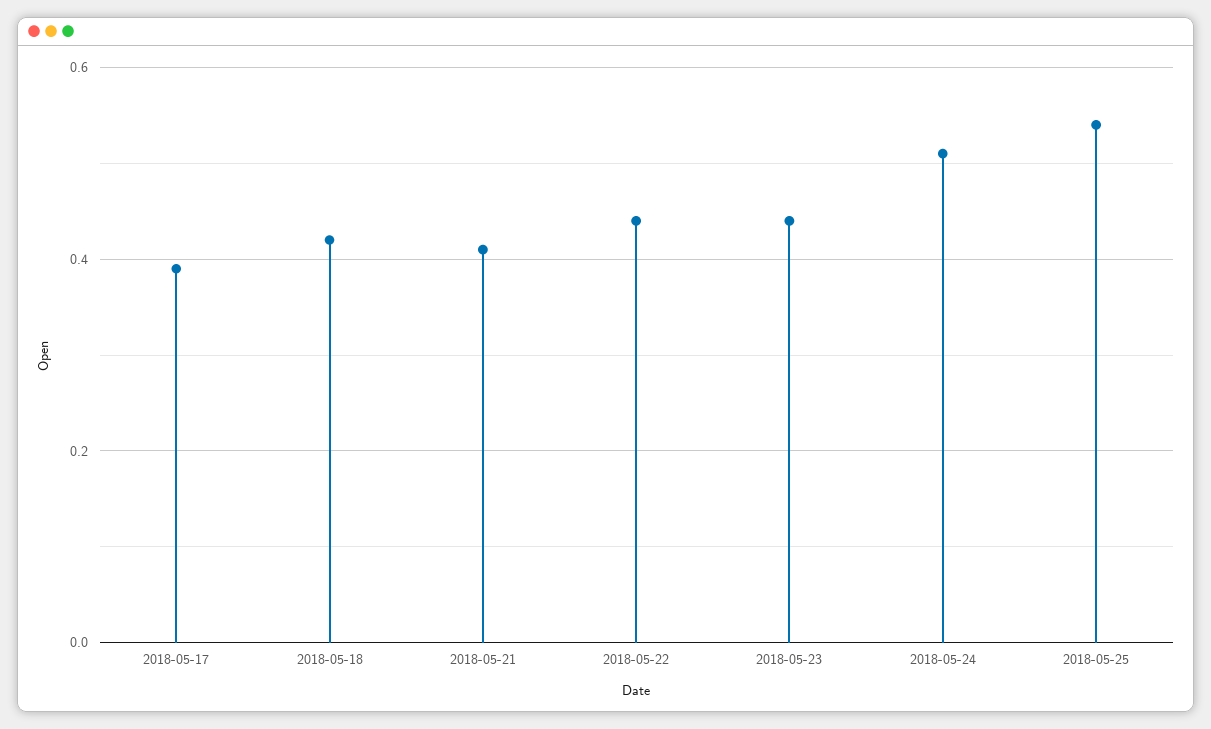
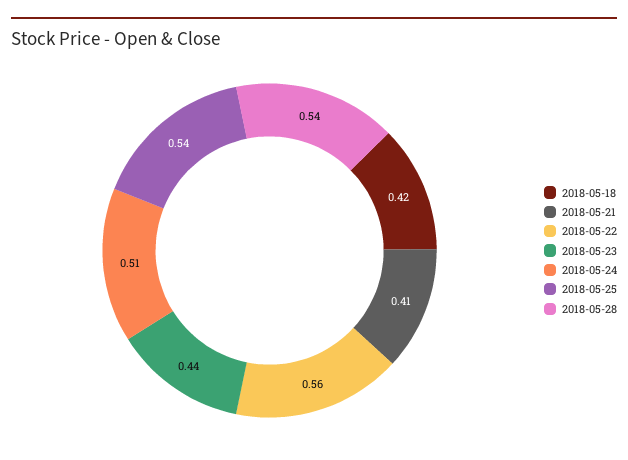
2018-05-17: 0.4 -> none
2018-05-22: 0.45 -> 0.56
2018-05-28: none -> 0.54

